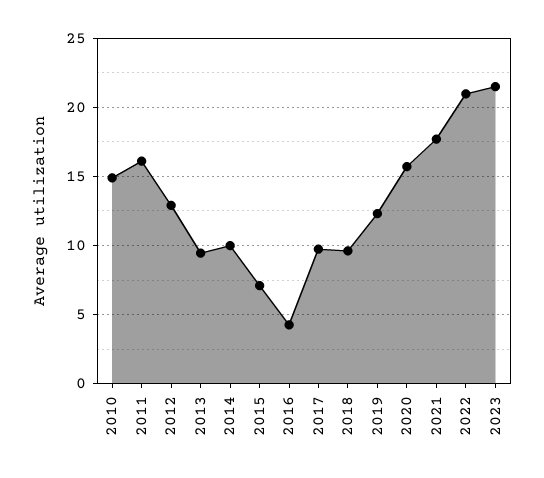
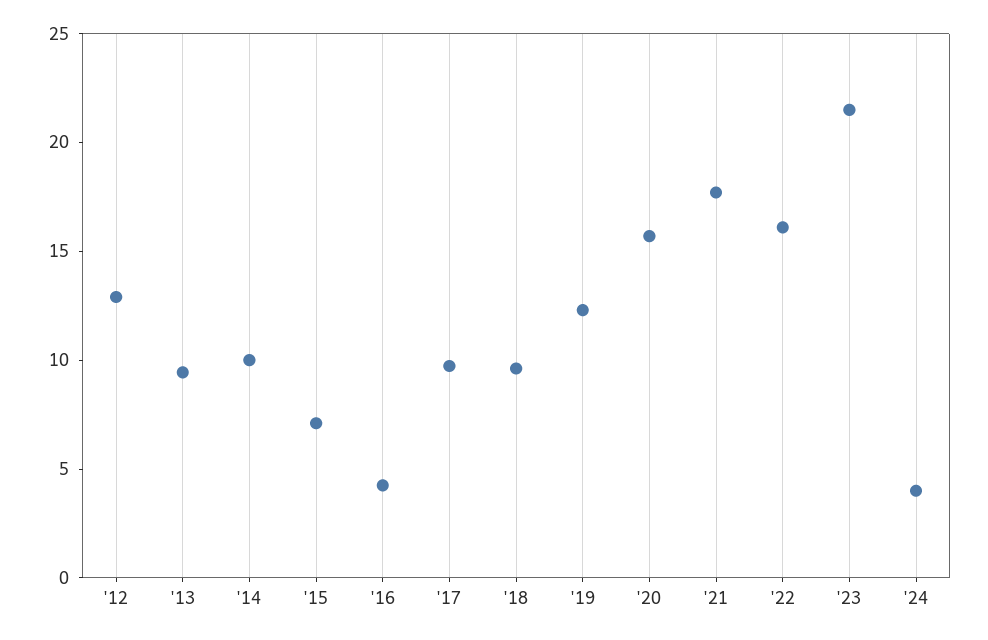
2010: 15 -> none
2011: 16 -> none
2022: 21 -> 16
'24: none -> 4

